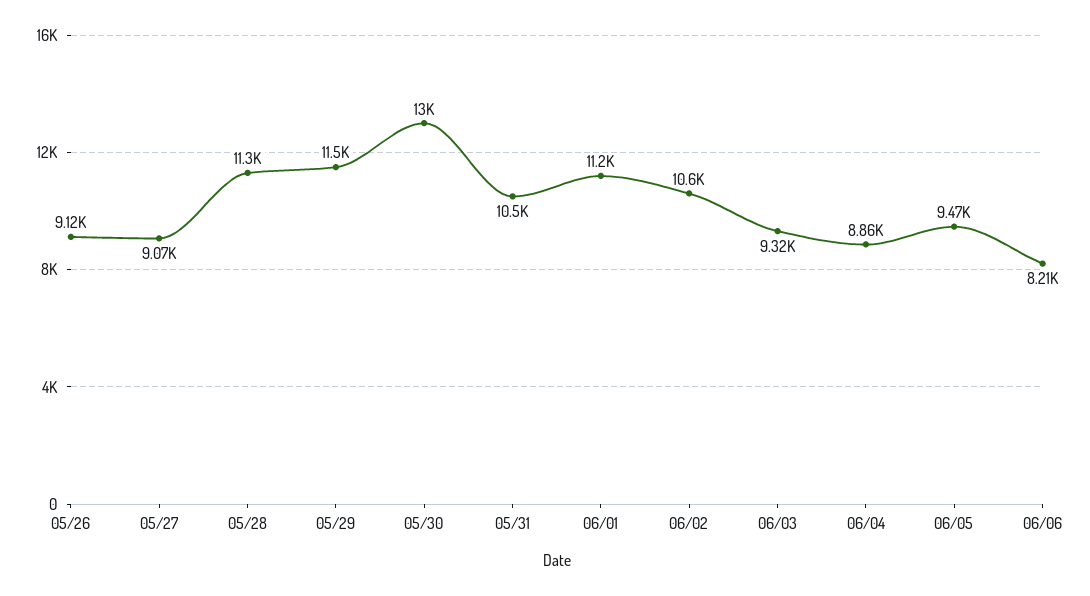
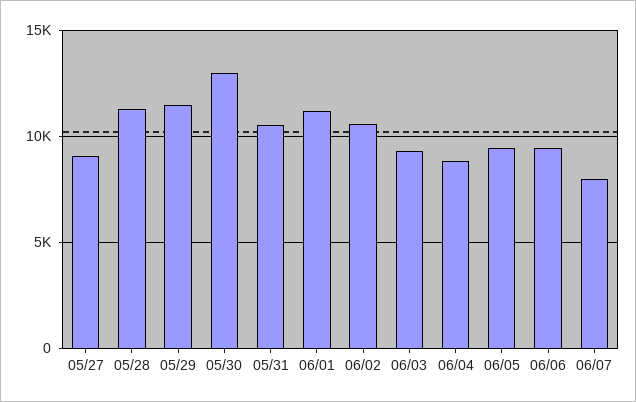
05/26: 9120 -> none
06/06: 8210 -> 9500
06/07: none -> 8000

